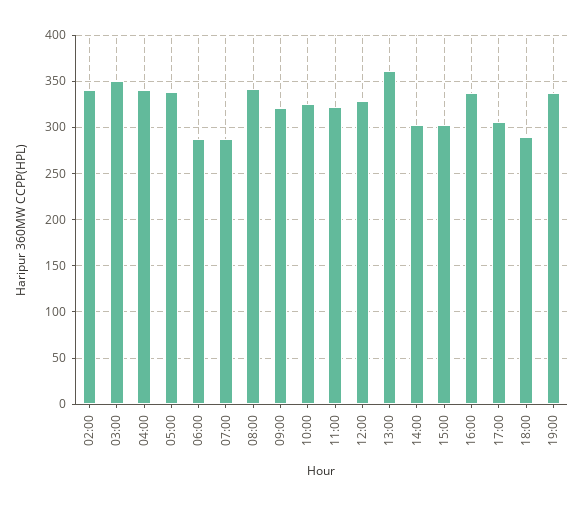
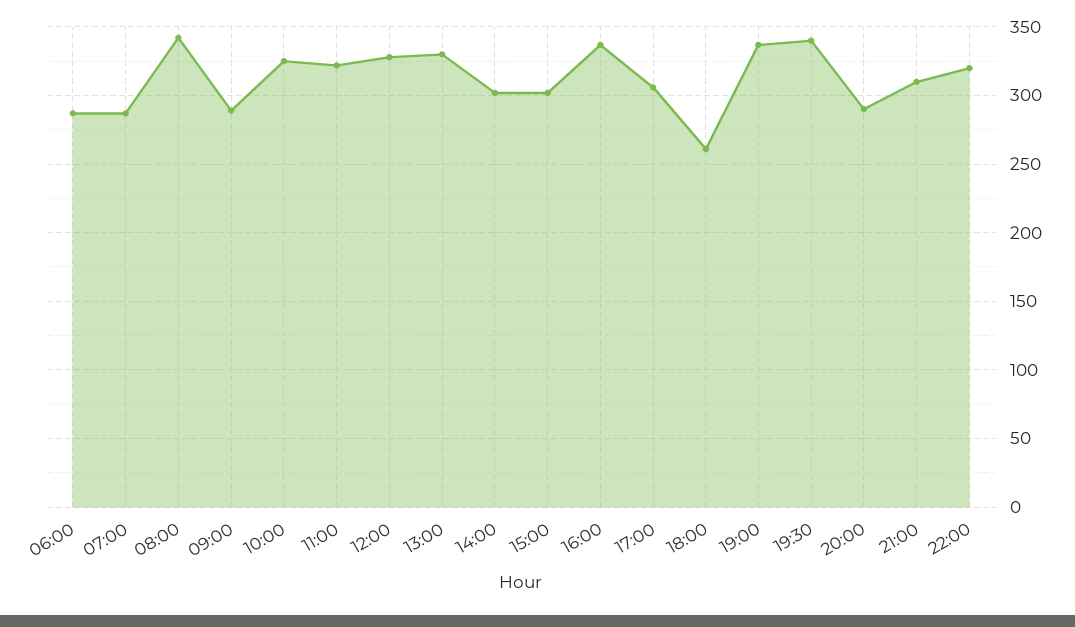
02:00: 340 -> none
03:00: 350 -> none
04:00: 340 -> none
05:00: 340 -> none
09:00: 320 -> 290
13:00: 360 -> 330
18:00: 290 -> 260
19:30: none -> 340
20:00: none -> 290
21:00: none -> 310
22:00: none -> 320

